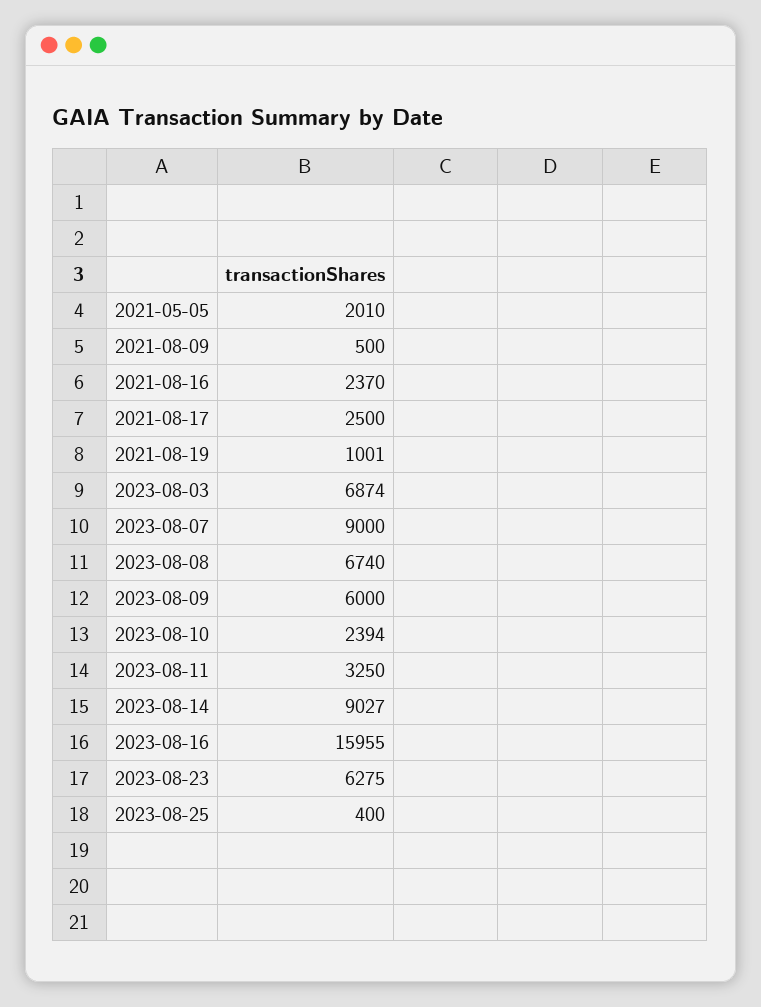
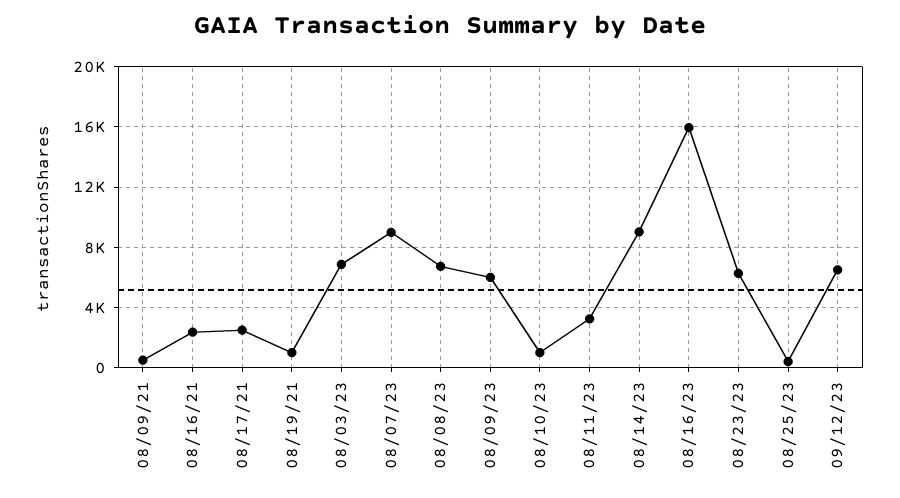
2021-05-05: 2010 -> none
2023-08-10: 2394 -> 1000
09/12/23: none -> 6500

